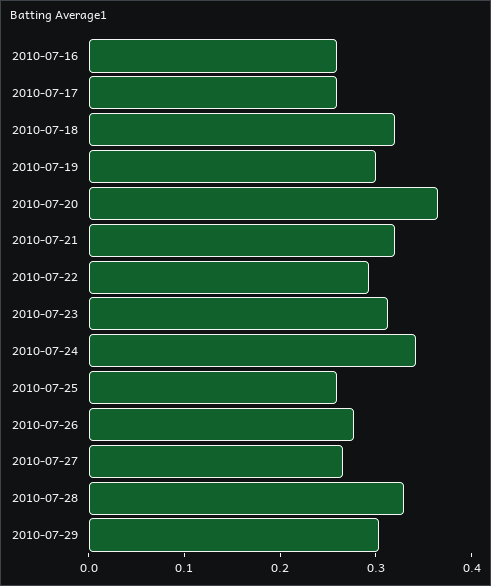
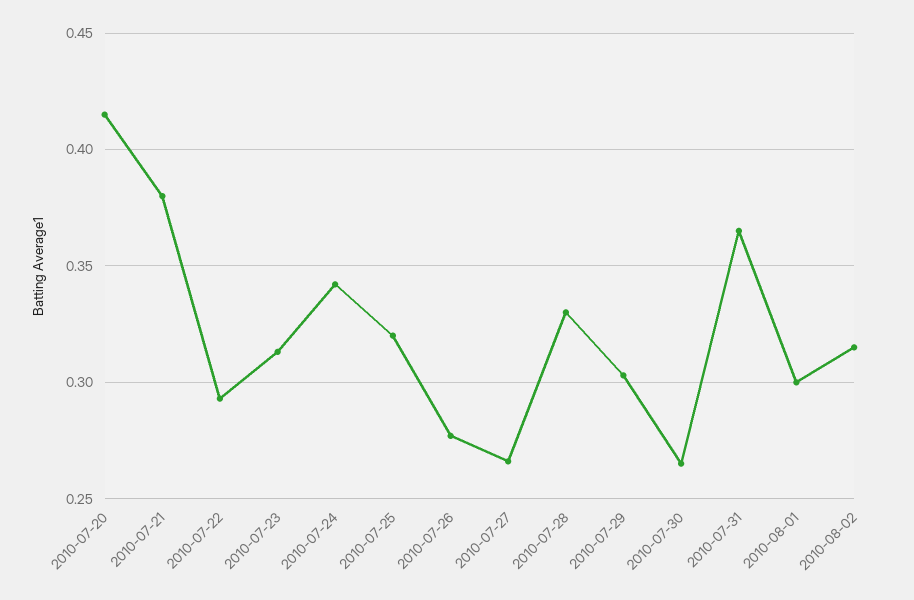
2010-07-16: 0.26 -> none
2010-07-17: 0.26 -> none
2010-07-18: 0.32 -> none
2010-07-19: 0.3 -> none
2010-07-20: 0.36 -> 0.415
2010-07-21: 0.32 -> 0.38
2010-07-25: 0.26 -> 0.32
2010-07-30: none -> 0.265
2010-07-31: none -> 0.365
2010-08-01: none -> 0.3
2010-08-02: none -> 0.315

